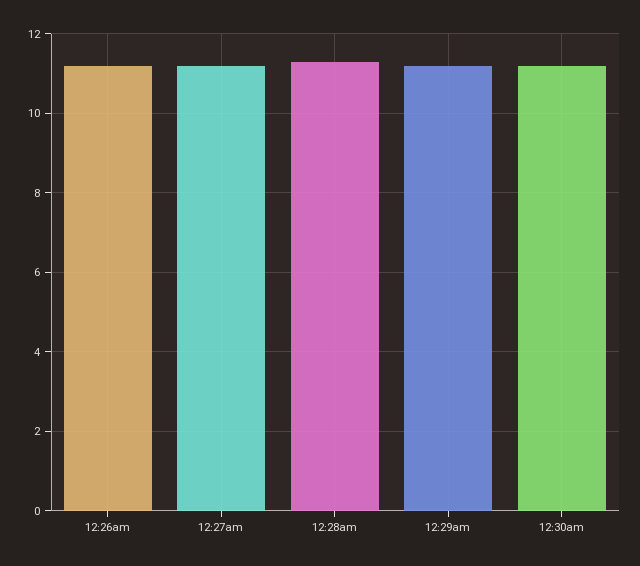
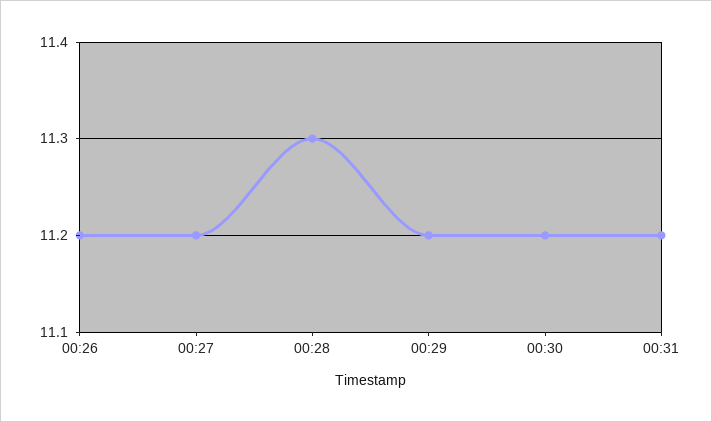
00:31: none -> 11.2

